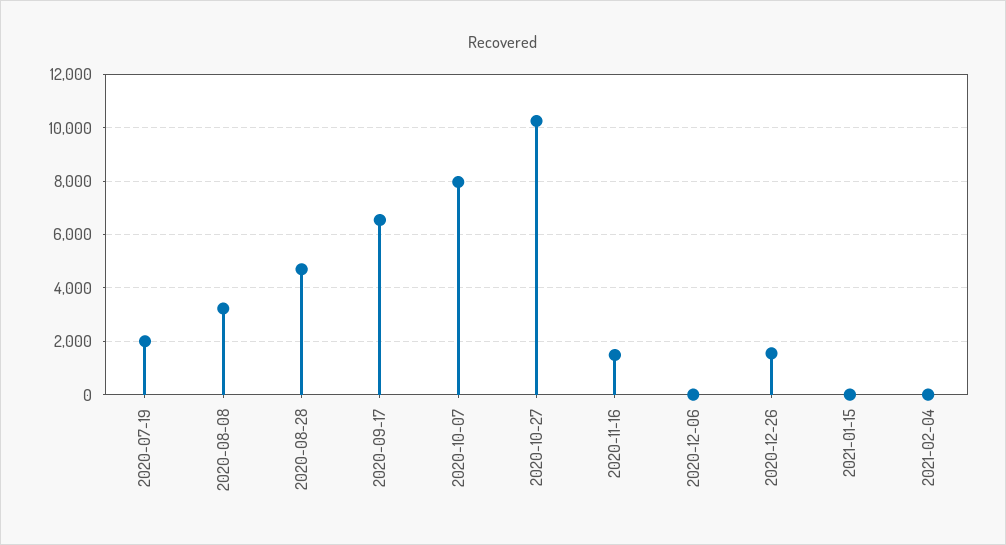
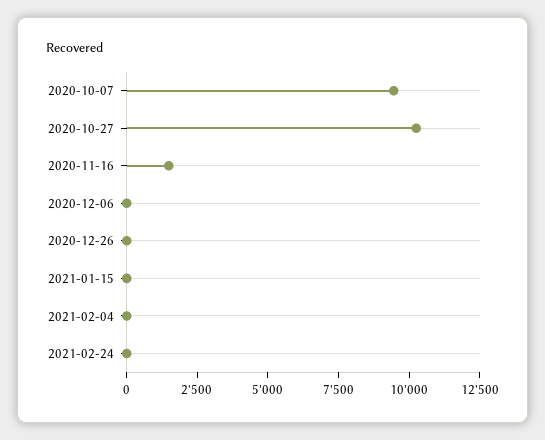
2020-07-19: 2000 -> none
2020-08-08: 3250 -> none
2020-08-28: 4750 -> none
2020-09-17: 6500 -> none
2020-10-07: 8000 -> 9500
2020-12-26: 1500 -> 0
2021-02-24: none -> 0

